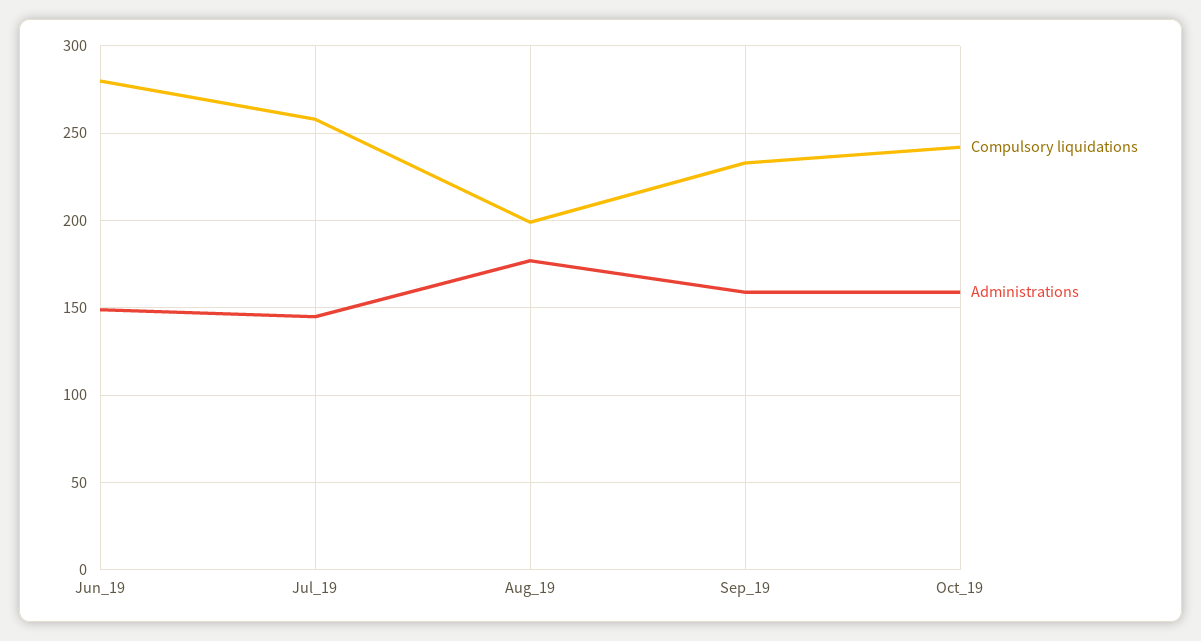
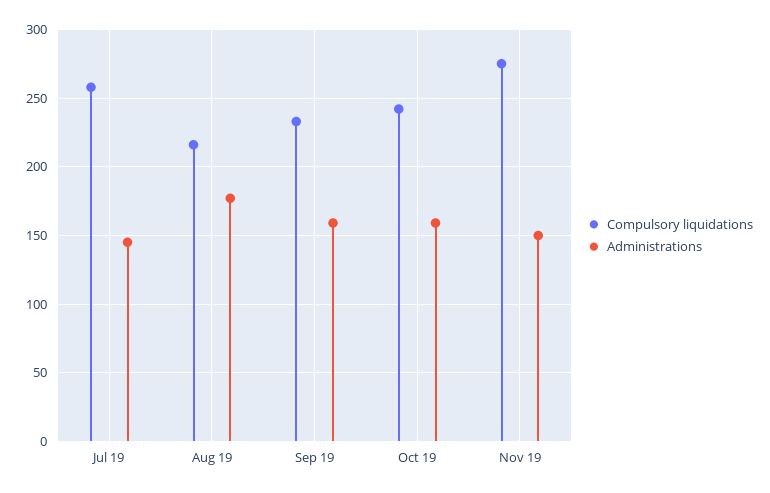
Compulsory liquidations, Jun_19: 280 -> none
Administrations, Jun_19: 150 -> none
Compulsory liquidations, Aug_19: 200 -> 215
Compulsory liquidations, Nov 19: none -> 275
Administrations, Nov 19: none -> 150

